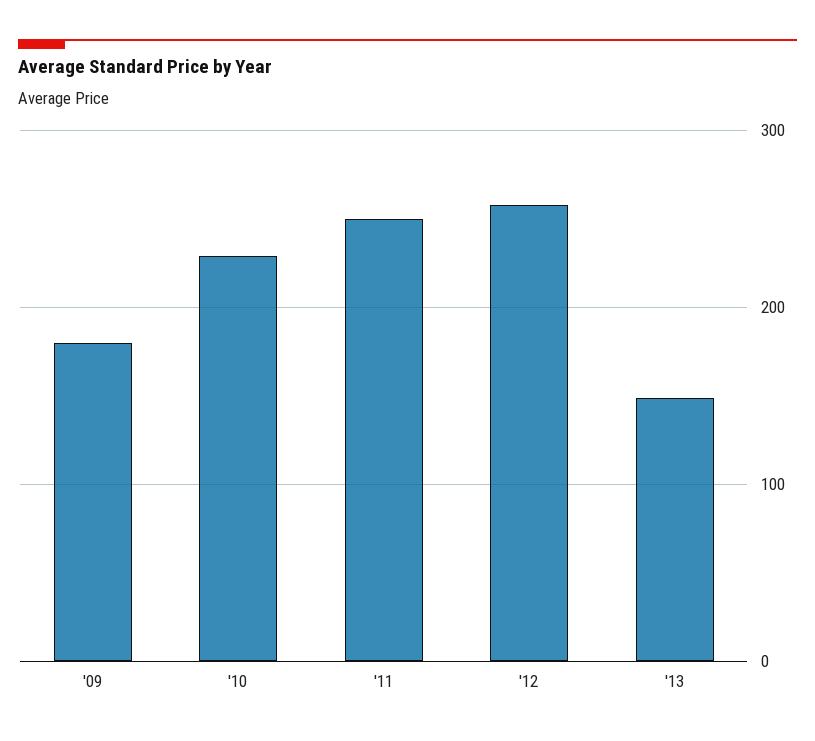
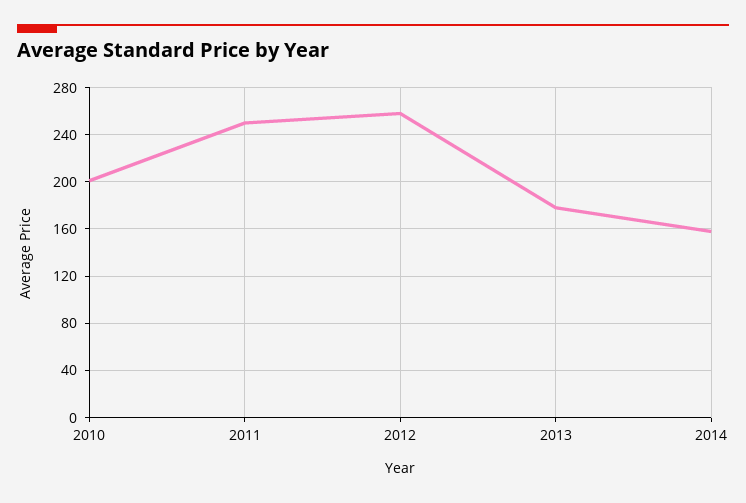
'09: 180 -> none
'10: 230 -> 200
'13: 150 -> 180
2014: none -> 160

